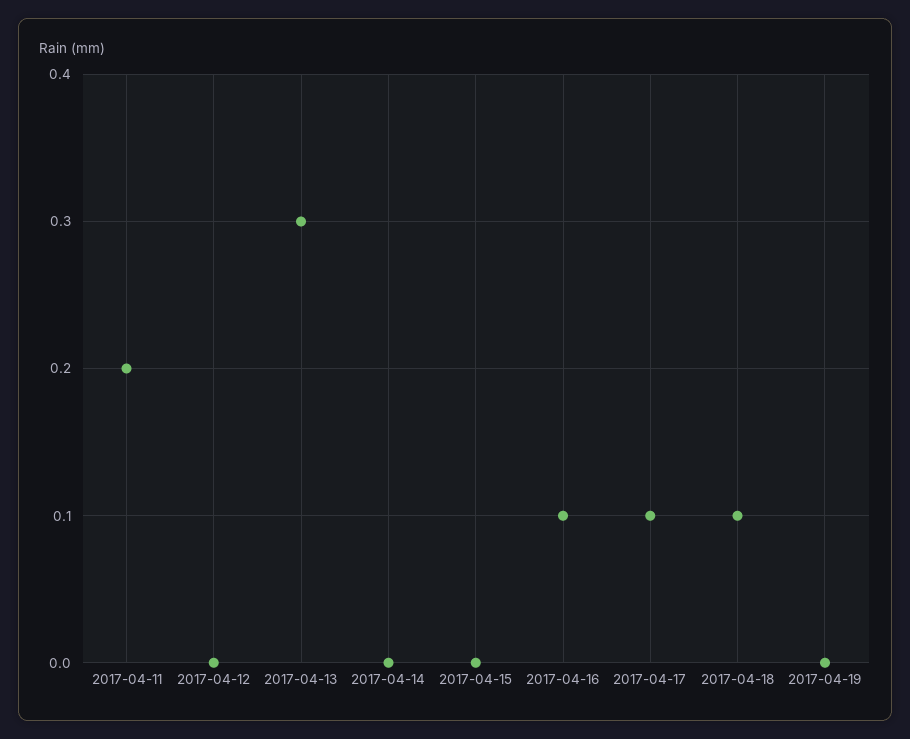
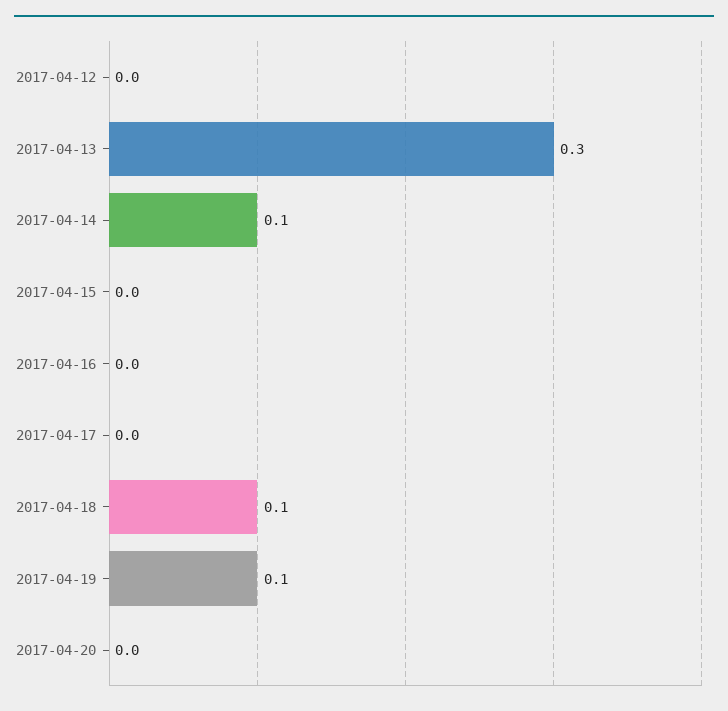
2017-04-11: 0.2 -> none
2017-04-14: 0 -> 0.1
2017-04-16: 0.1 -> 0
2017-04-17: 0.1 -> 0
2017-04-19: 0 -> 0.1
2017-04-20: none -> 0

